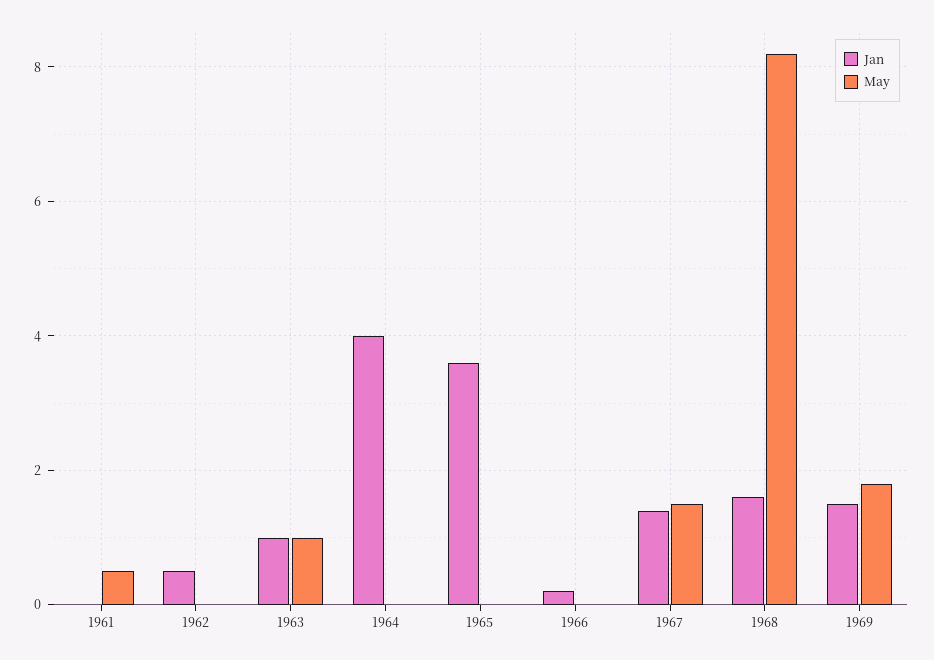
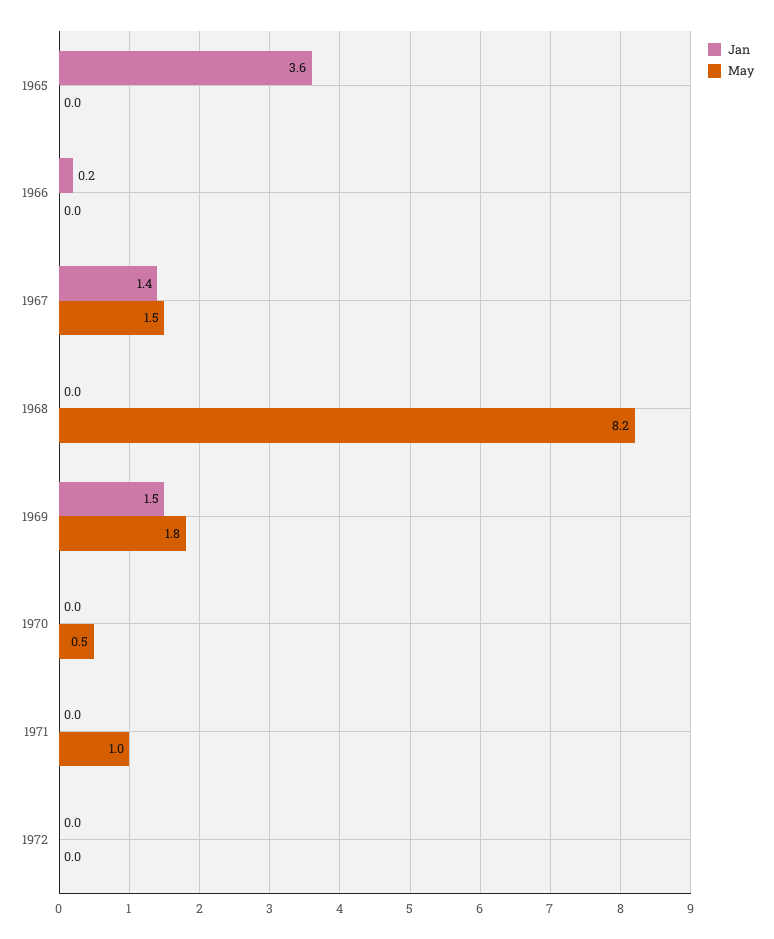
Jan, 1961: 0 -> none
May, 1961: 0.5 -> none
Jan, 1962: 0.5 -> none
May, 1962: 0 -> none
Jan, 1963: 1 -> none
May, 1963: 1 -> none
Jan, 1964: 4 -> none
May, 1964: 0 -> none
Jan, 1968: 1.5 -> 0
Jan, 1970: none -> 0
May, 1970: none -> 0.5
Jan, 1971: none -> 0
May, 1971: none -> 1
Jan, 1972: none -> 0
May, 1972: none -> 0

